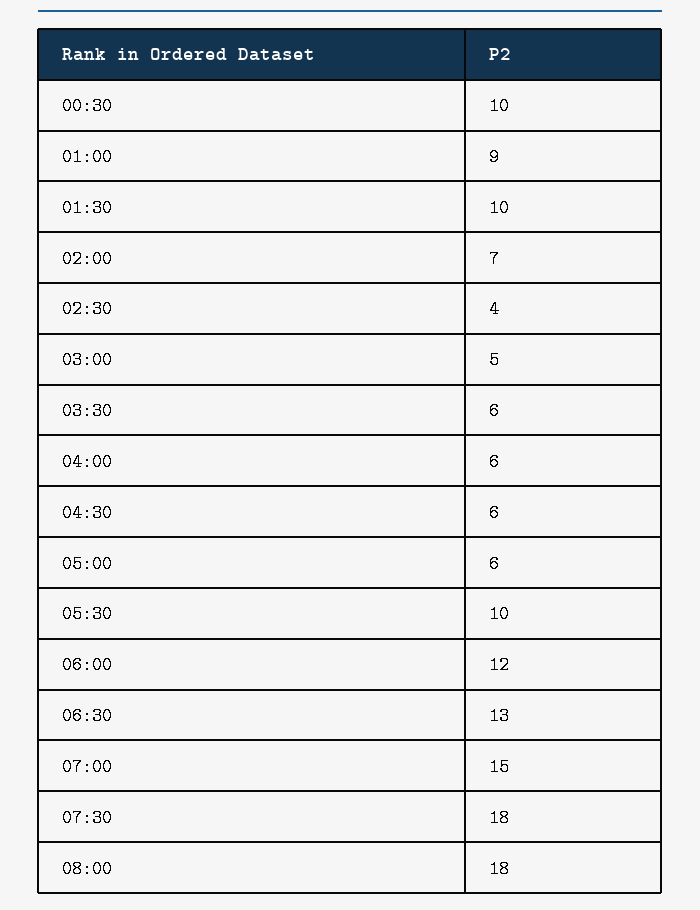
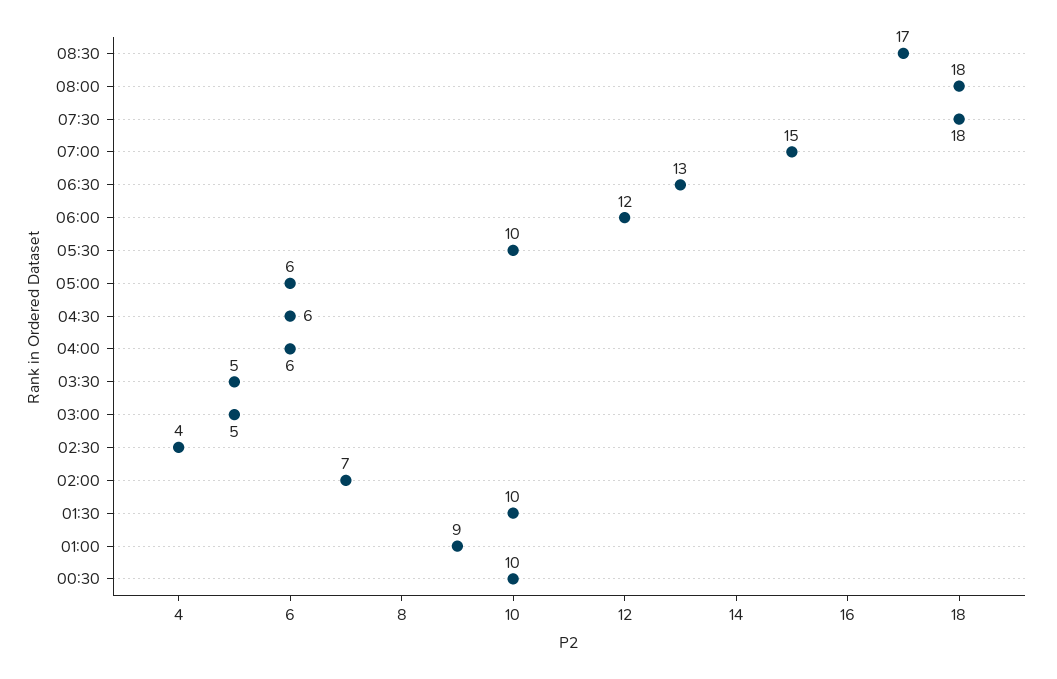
03:30: 6 -> 5
08:30: none -> 17

